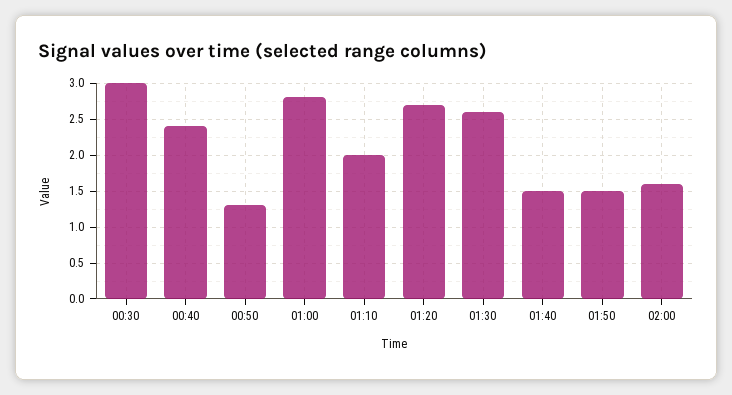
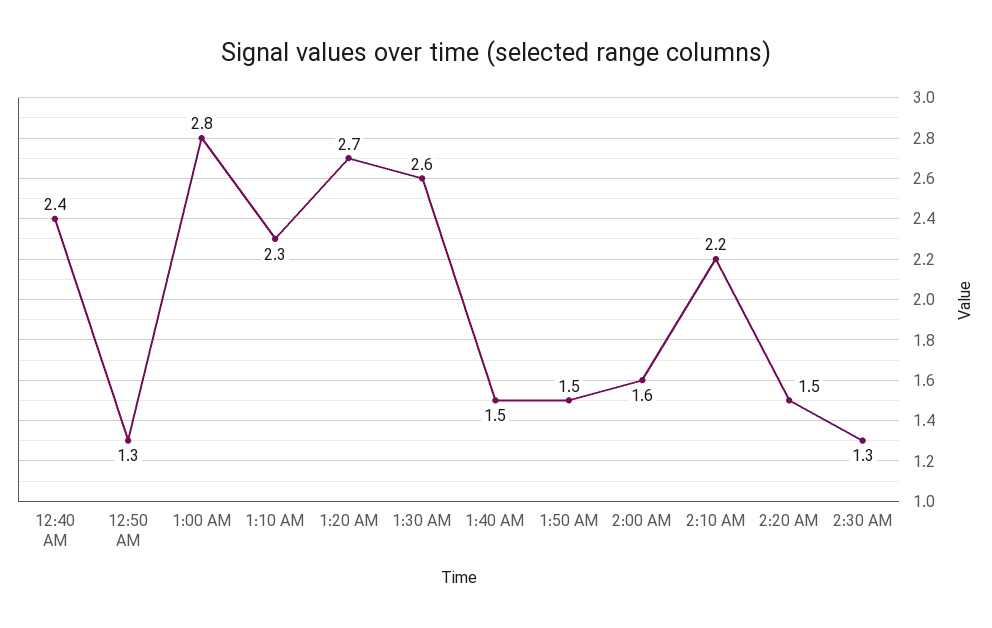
00:30: 3 -> none
01:10: 2 -> 2.3
2:10 AM: none -> 2.2
2:20 AM: none -> 1.5
2:30 AM: none -> 1.3

